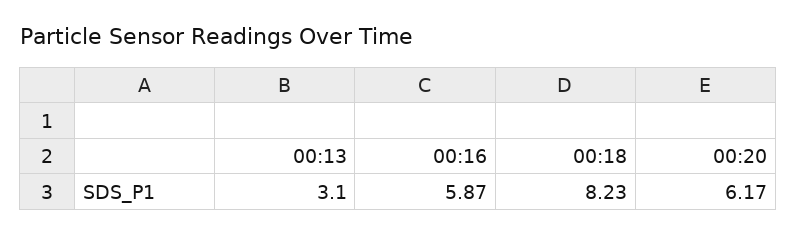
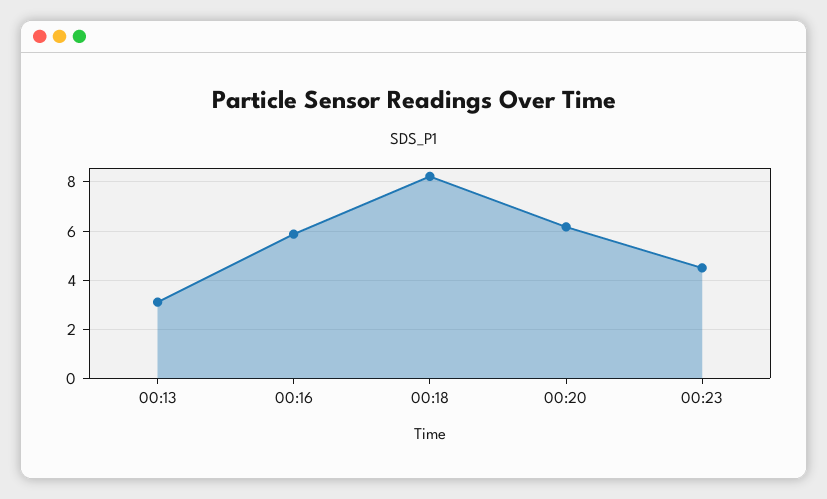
00:23: none -> 4.5

